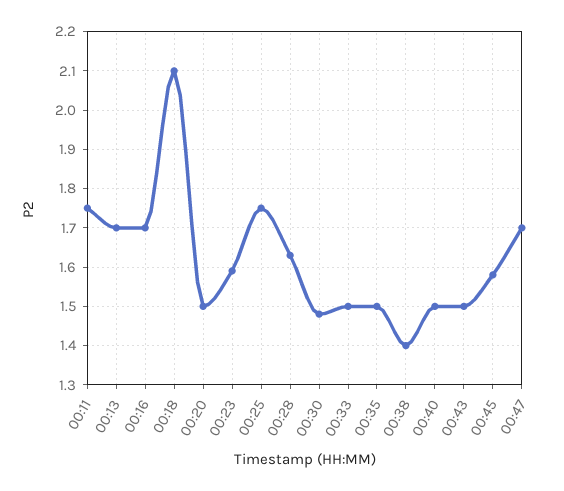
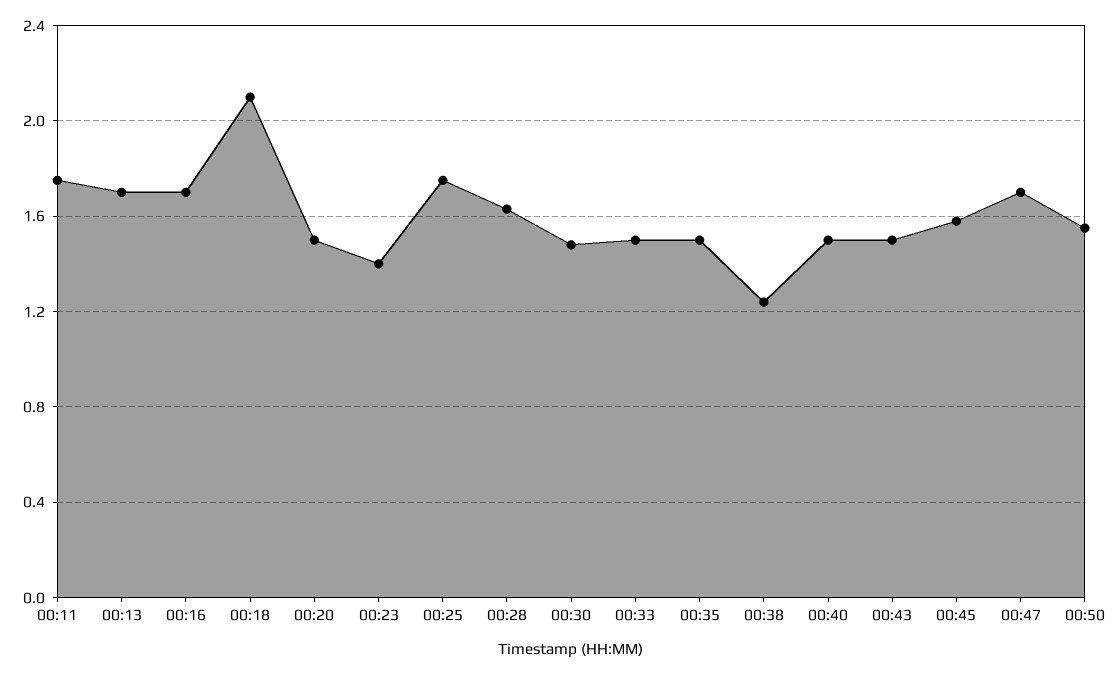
00:23: 1.6 -> 1.4
00:38: 1.4 -> 1.25
00:50: none -> 1.55

